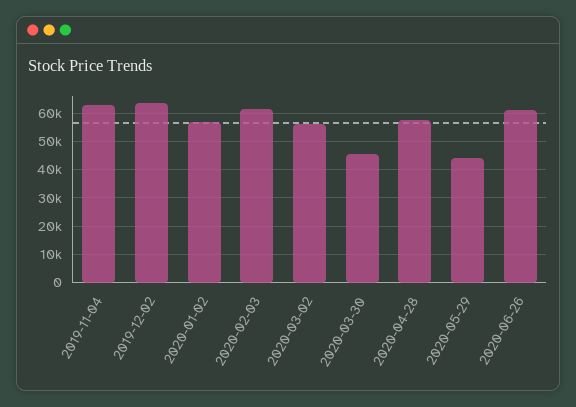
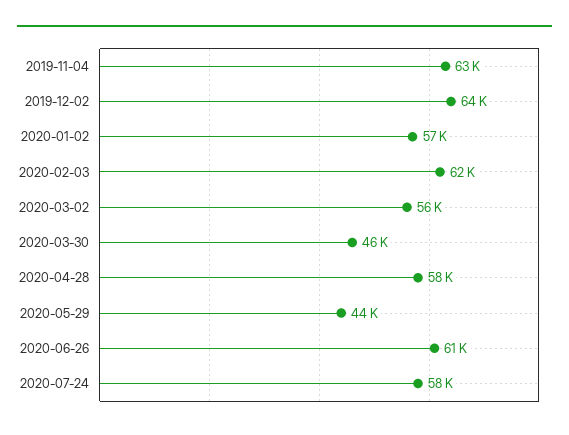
2020-07-24: none -> 58000

